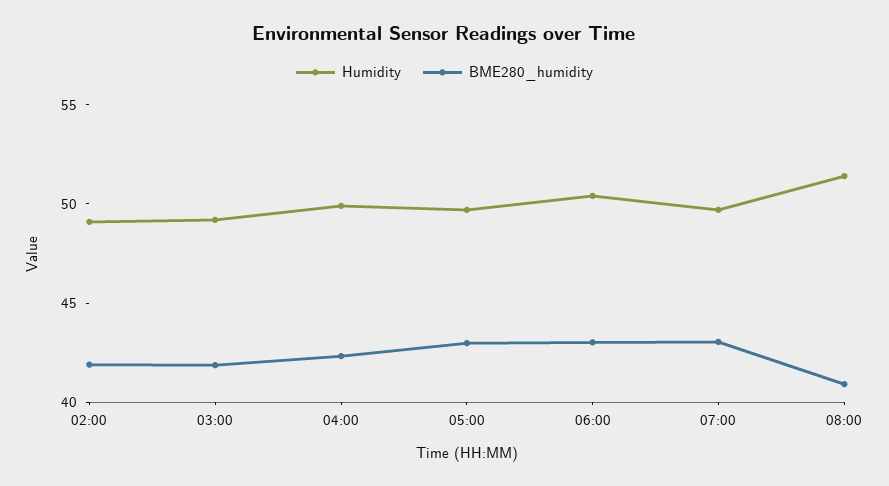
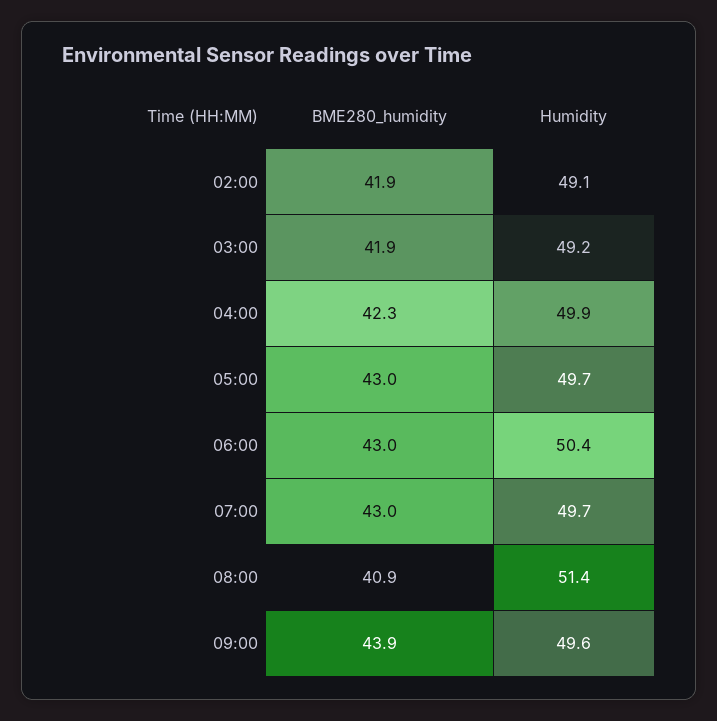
BME280_humidity, 09:00: none -> 43.9
Humidity, 09:00: none -> 49.6

